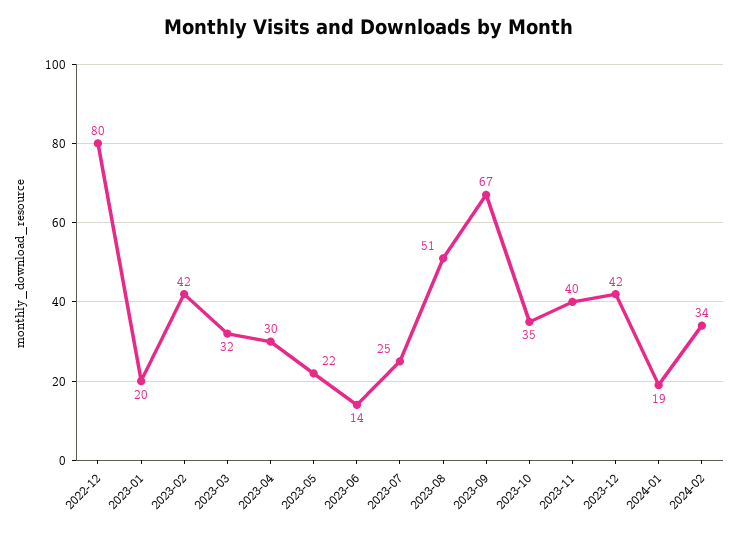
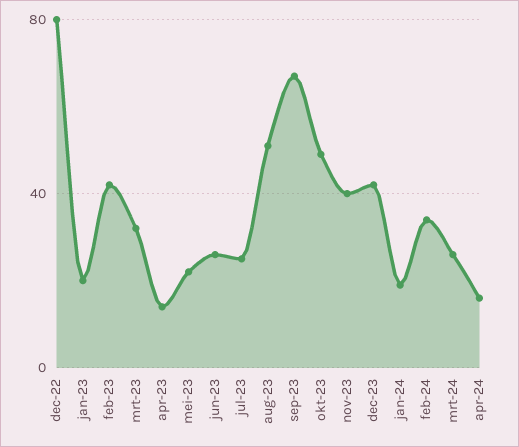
2023-04: 30 -> 15
2023-06: 14 -> 25
2023-10: 35 -> 50
mrt-24: none -> 25
apr-24: none -> 15

